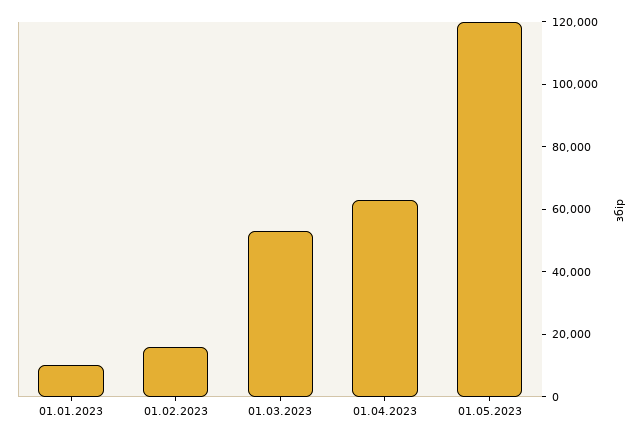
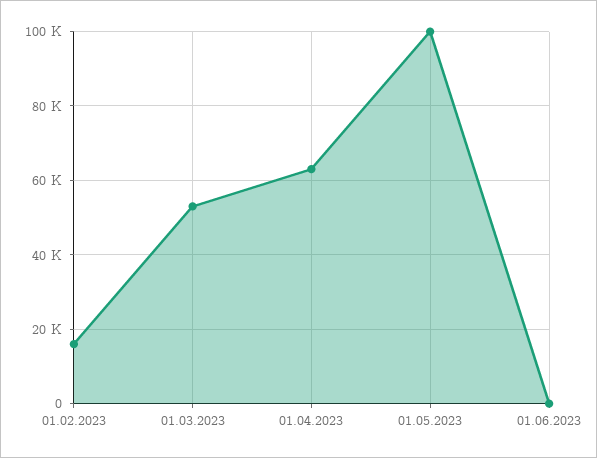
01.01.2023: 10000 -> none
01.05.2023: 120000 -> 100000
01.06.2023: none -> 0

